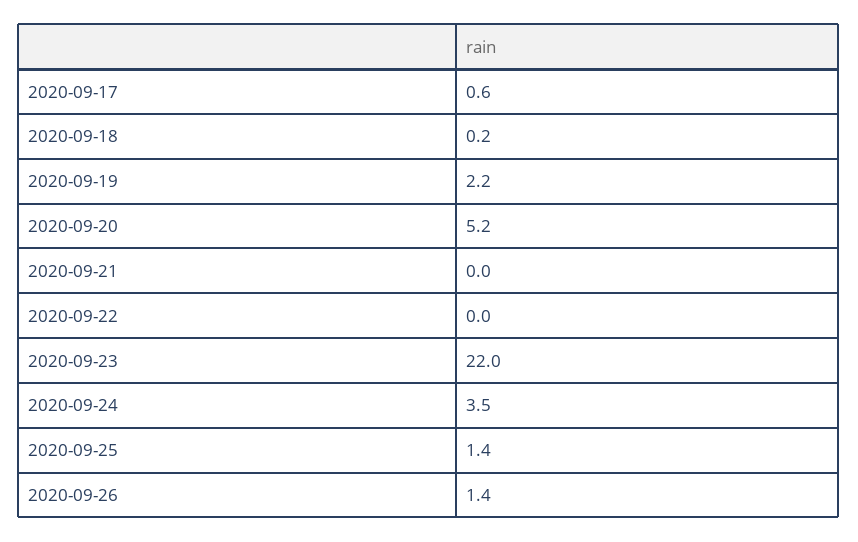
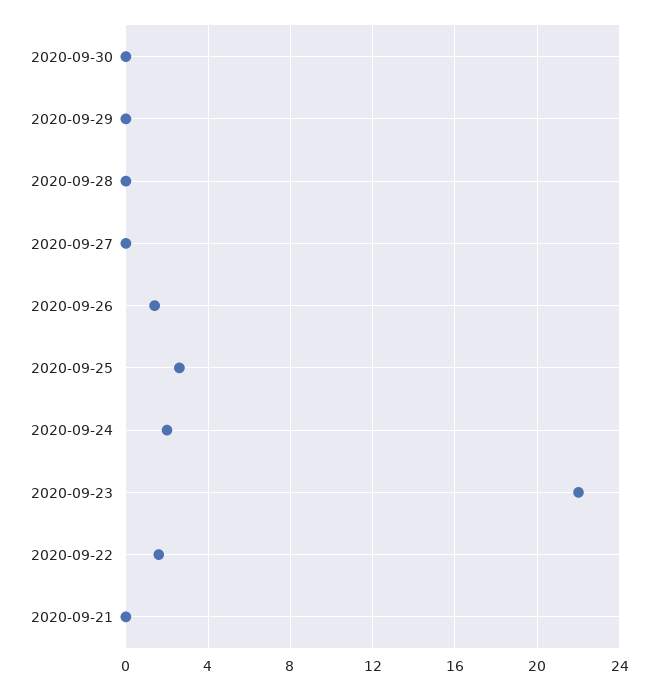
2020-09-17: 0.6 -> none
2020-09-18: 0.2 -> none
2020-09-19: 2.2 -> none
2020-09-20: 5.2 -> none
2020-09-22: 0 -> 1.5
2020-09-24: 3.5 -> 2
2020-09-25: 1.4 -> 2.5
2020-09-30: none -> 0
2020-09-29: none -> 0
2020-09-28: none -> 0
2020-09-27: none -> 0

